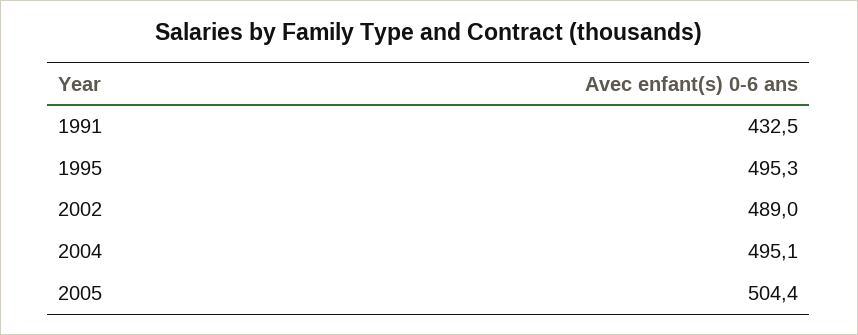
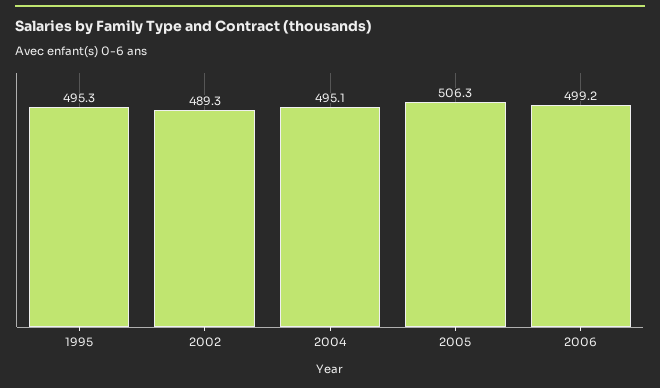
1991: 432.5 -> none
2002: 489 -> 489.3
2005: 504.4 -> 506.3
2006: none -> 499.2

